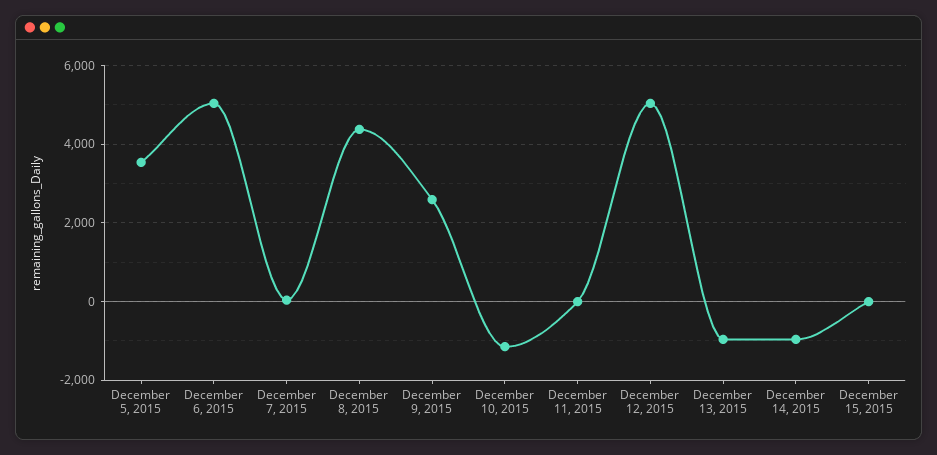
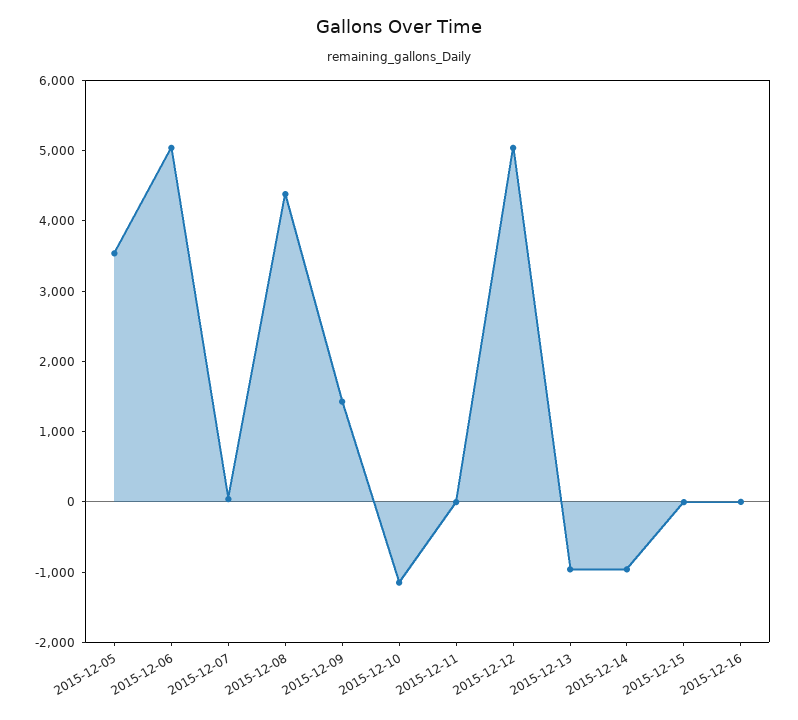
December 9, 2015: 2600 -> 1400
2015-12-16: none -> 0

